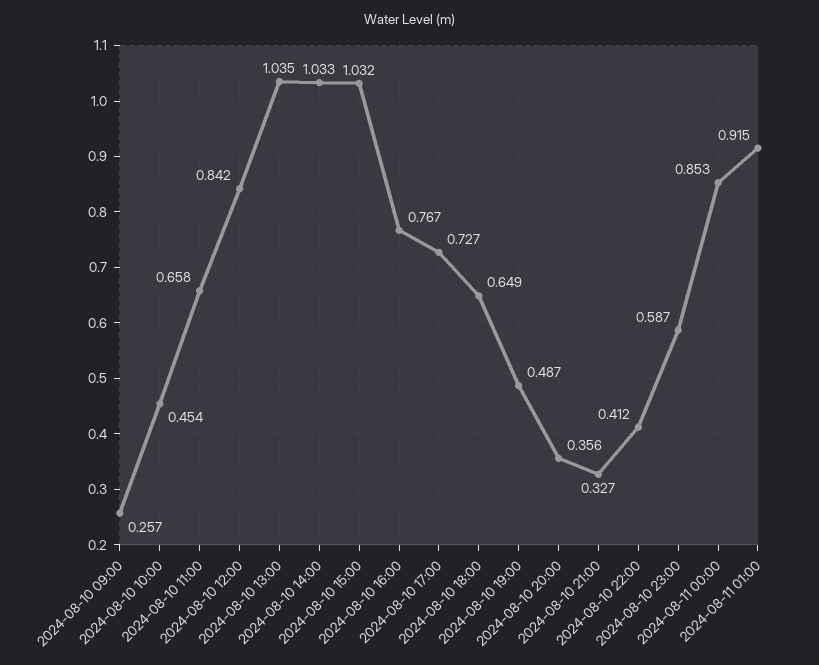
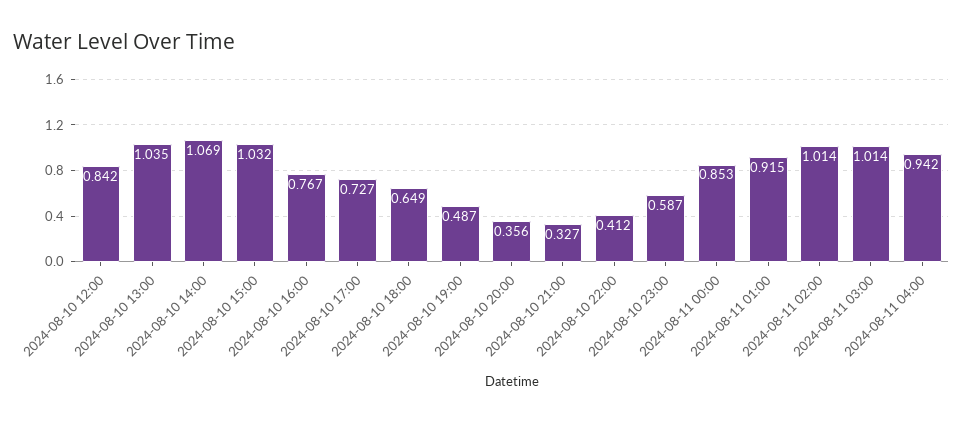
2024-08-10 09:00: 0.257 -> none
2024-08-10 10:00: 0.454 -> none
2024-08-10 11:00: 0.658 -> none
2024-08-10 14:00: 1.033 -> 1.069
2024-08-11 02:00: none -> 1.014
2024-08-11 03:00: none -> 1.014
2024-08-11 04:00: none -> 0.942

